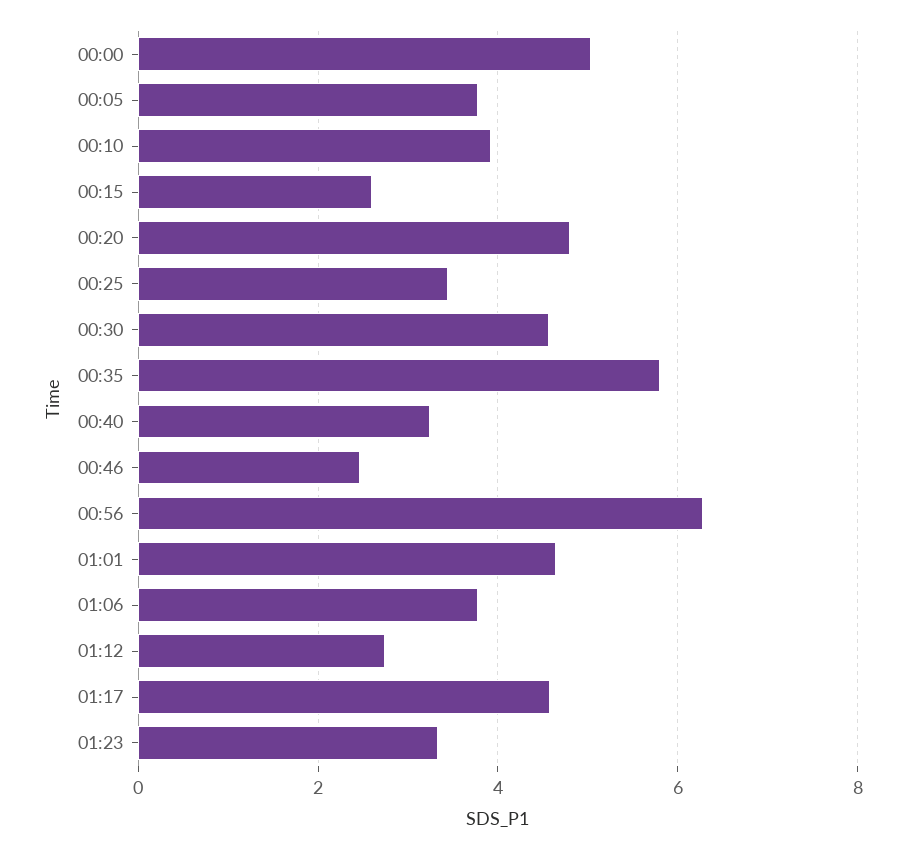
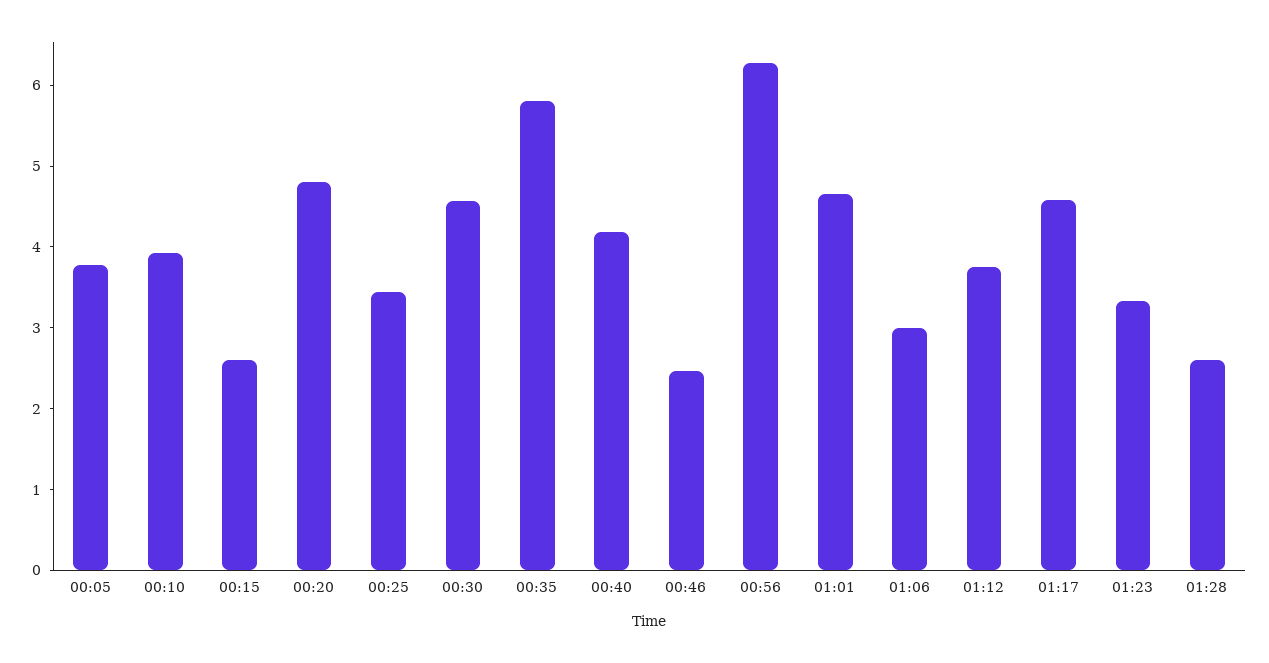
00:00: 5 -> none
00:40: 3.2 -> 4.2
01:06: 3.8 -> 3
01:12: 2.8 -> 3.8
01:28: none -> 2.6

